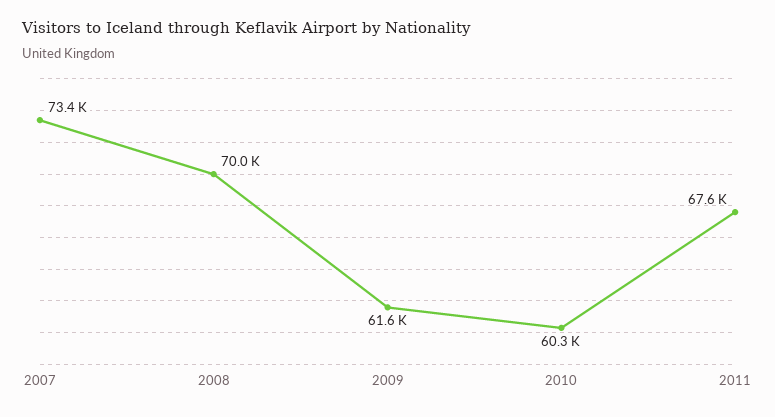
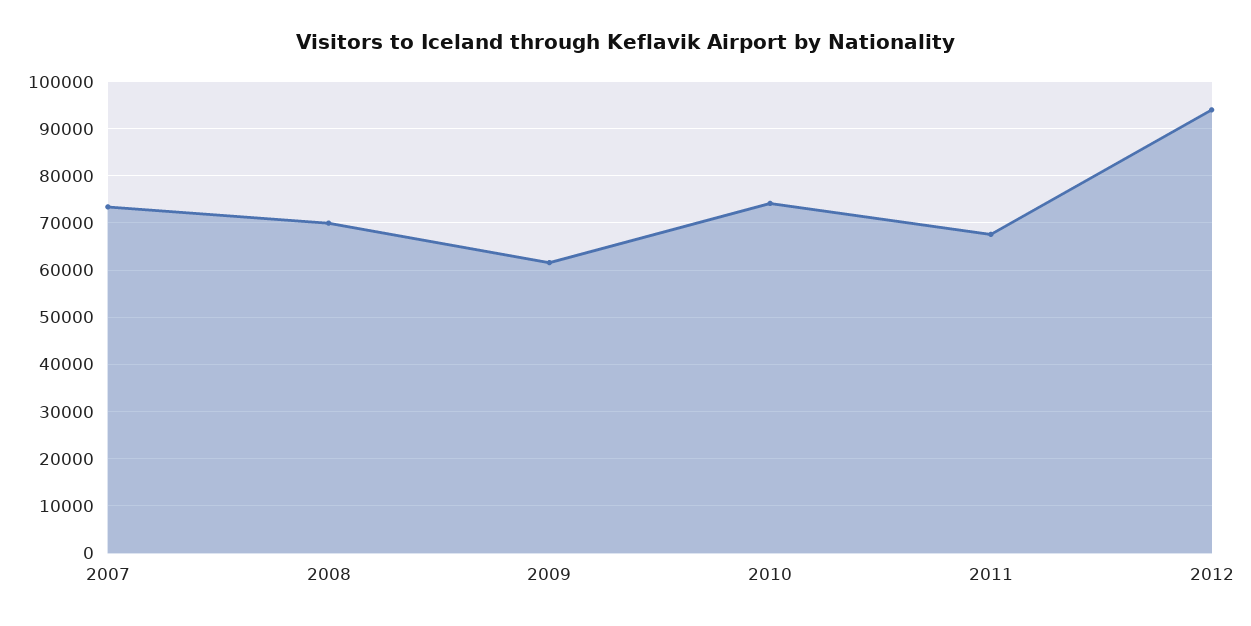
2010: 60300 -> 74000
2012: none -> 94000

